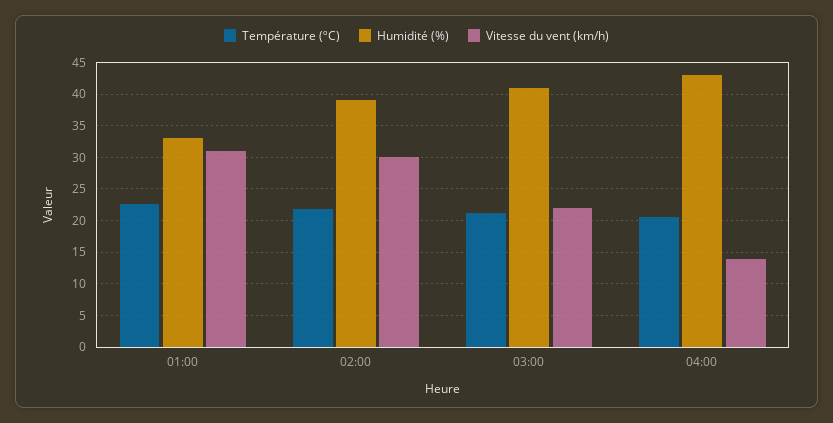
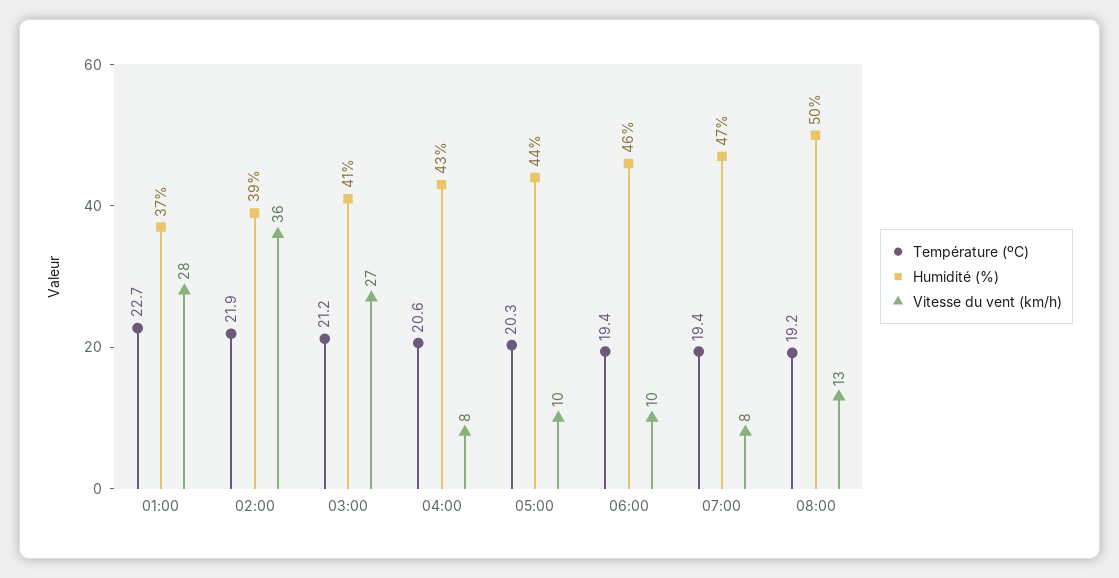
Humidité (%), 01:00: 33 -> 37
Vitesse du vent (km/h), 01:00: 31 -> 28
Vitesse du vent (km/h), 02:00: 30 -> 36
Vitesse du vent (km/h), 03:00: 22 -> 27
Vitesse du vent (km/h), 04:00: 14 -> 8
Température (ºC), 05:00: none -> 20.3
Humidité (%), 05:00: none -> 44
Vitesse du vent (km/h), 05:00: none -> 10
Température (ºC), 06:00: none -> 19.4
Humidité (%), 06:00: none -> 46
Vitesse du vent (km/h), 06:00: none -> 10
Température (ºC), 07:00: none -> 19.4
Humidité (%), 07:00: none -> 47
Vitesse du vent (km/h), 07:00: none -> 8
Température (ºC), 08:00: none -> 19.2
Humidité (%), 08:00: none -> 50
Vitesse du vent (km/h), 08:00: none -> 13

